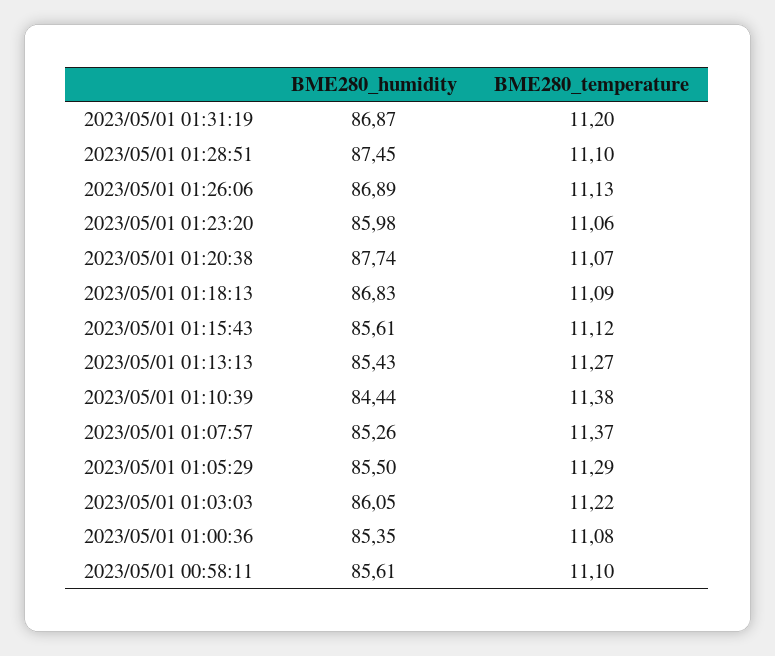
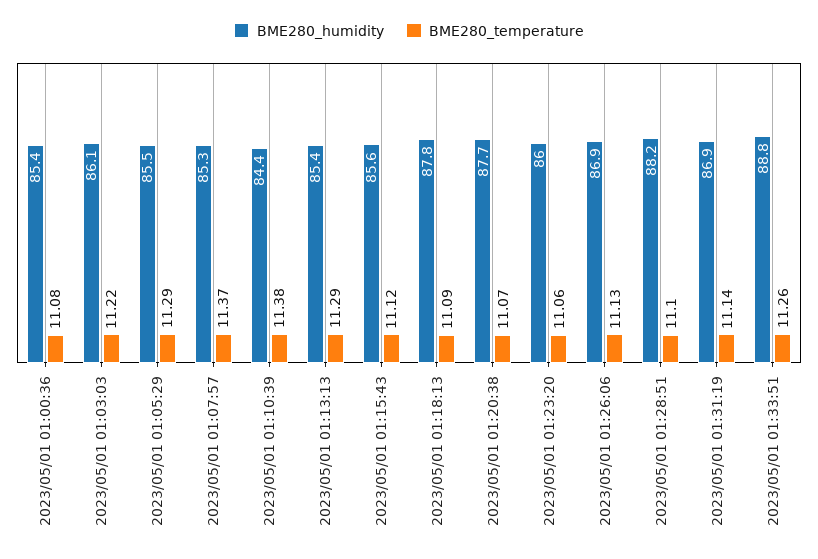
BME280_temperature, 2023/05/01 01:31:19: 11.2 -> 11.14
BME280_humidity, 2023/05/01 01:28:51: 87.45 -> 88.2
BME280_humidity, 2023/05/01 01:18:13: 86.83 -> 87.8
BME280_temperature, 2023/05/01 01:13:13: 11.27 -> 11.29
BME280_humidity, 2023/05/01 00:58:11: 85.61 -> none
BME280_temperature, 2023/05/01 00:58:11: 11.1 -> none
BME280_humidity, 2023/05/01 01:33:51: none -> 88.8
BME280_temperature, 2023/05/01 01:33:51: none -> 11.26

